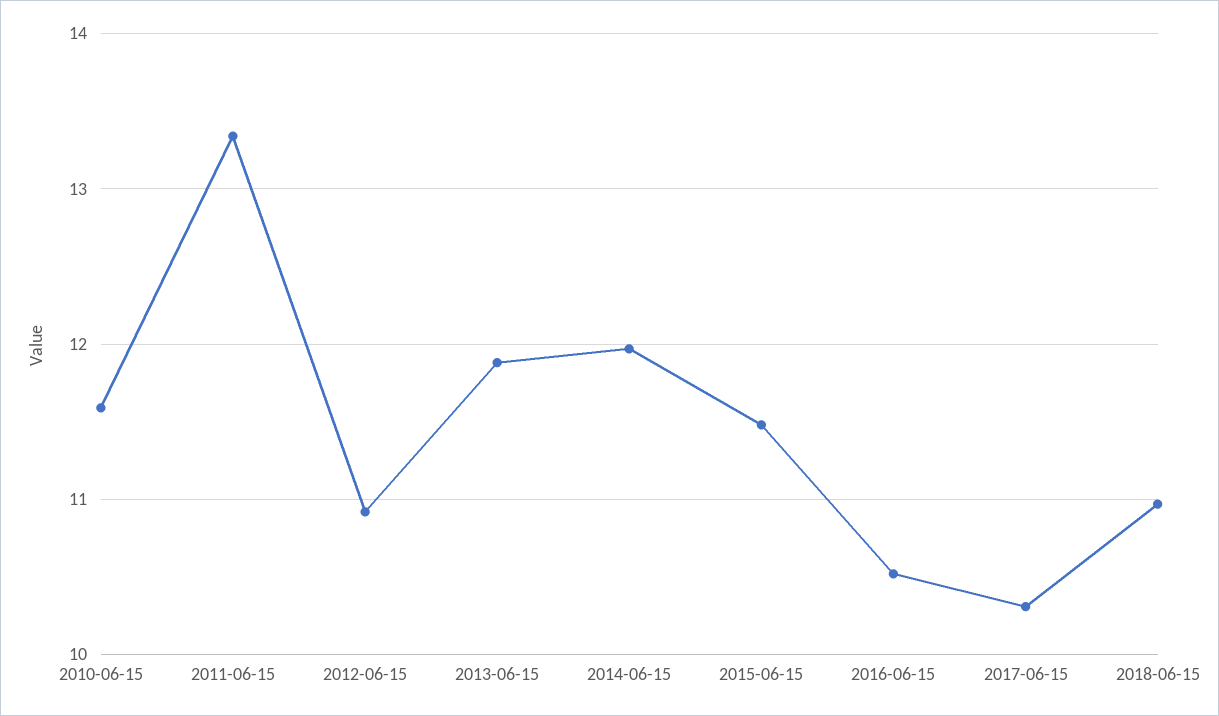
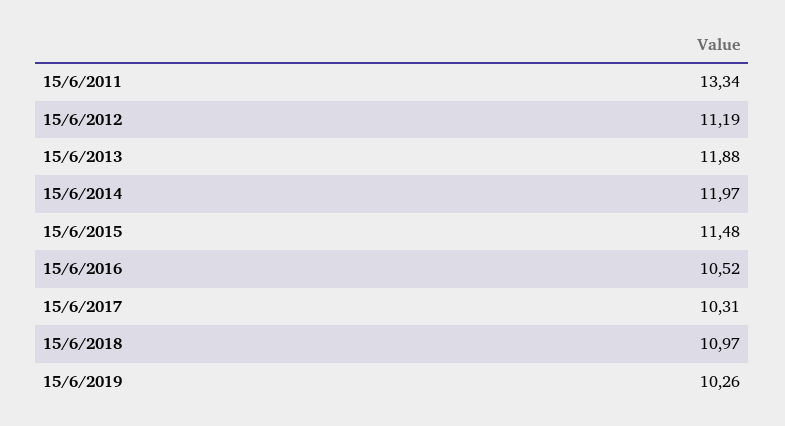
2010-06-15: 11.6 -> none
2012-06-15: 10.9 -> 11.19
15/6/2019: none -> 10.26

